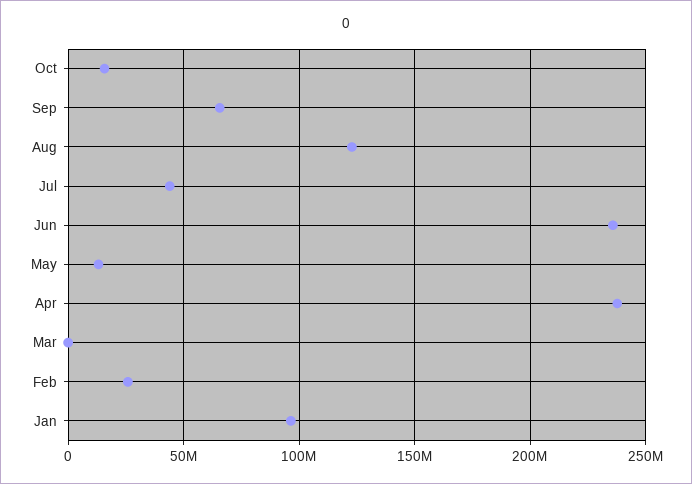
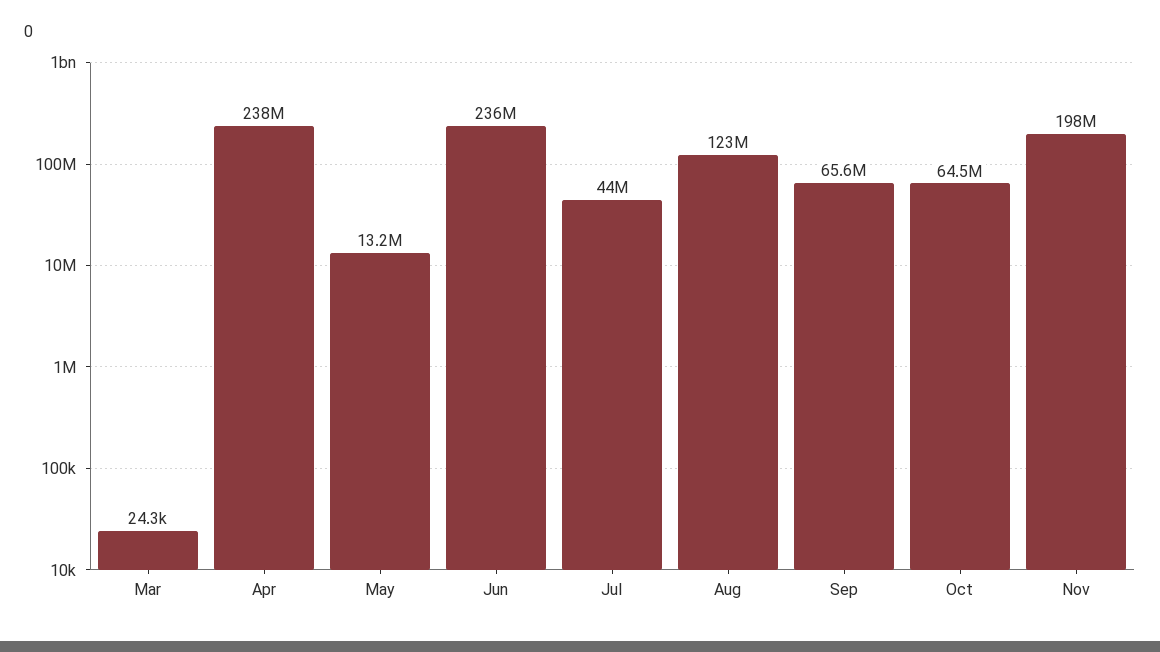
Oct: 15000000 -> 64500000
Feb: 25000000 -> none
Jan: 95000000 -> none
Nov: none -> 198000000

